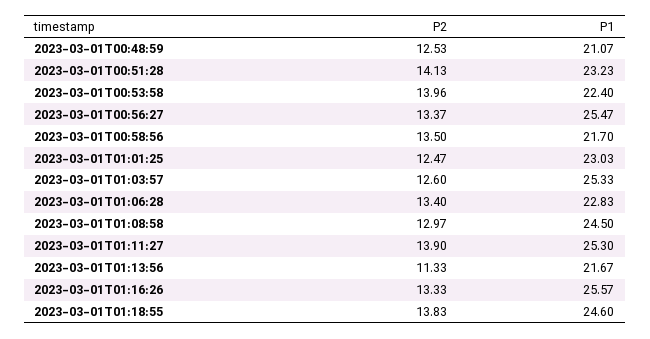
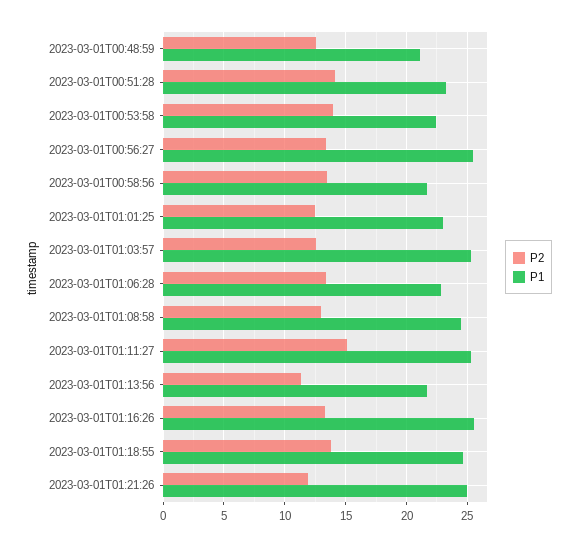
P2, 2023-03-01T01:11:27: 13.9 -> 15
P2, 2023-03-01T01:21:26: none -> 12
P1, 2023-03-01T01:21:26: none -> 25

